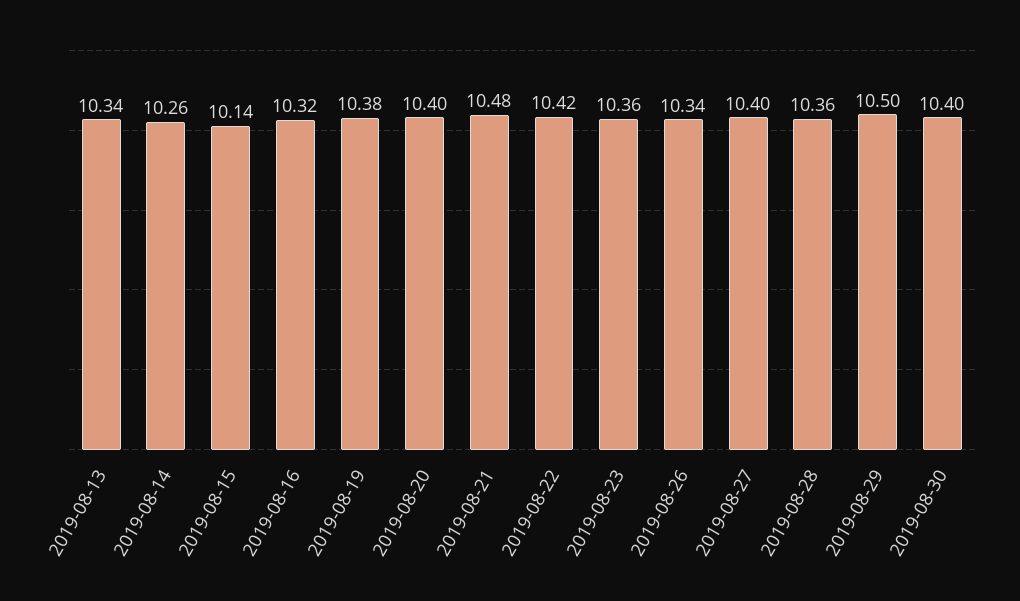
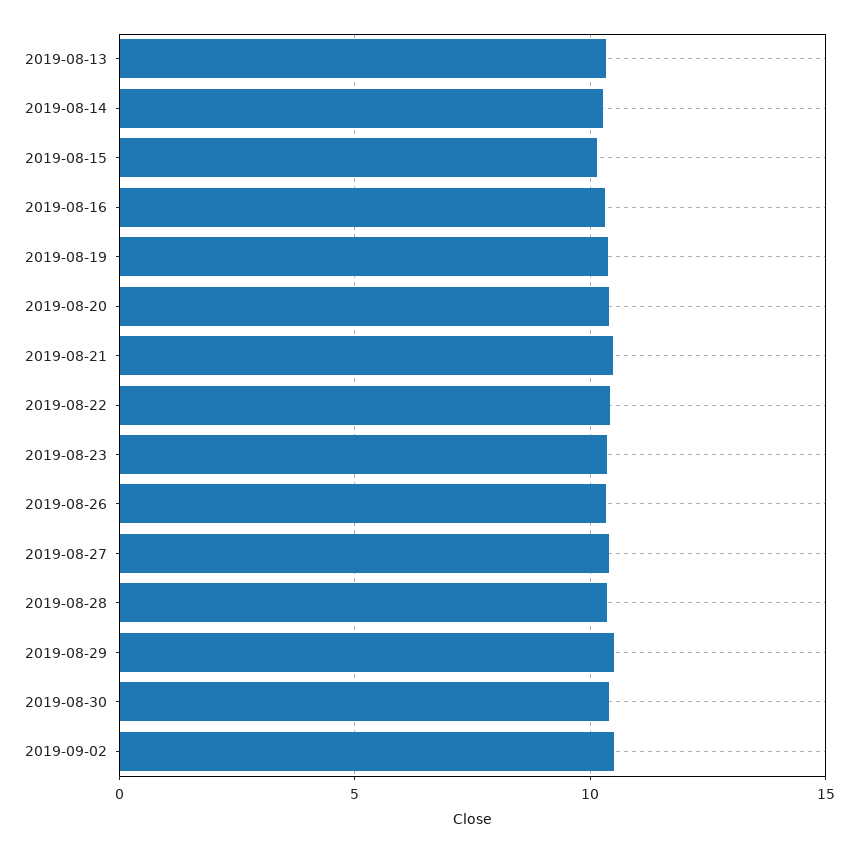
2019-09-02: none -> 10.5

